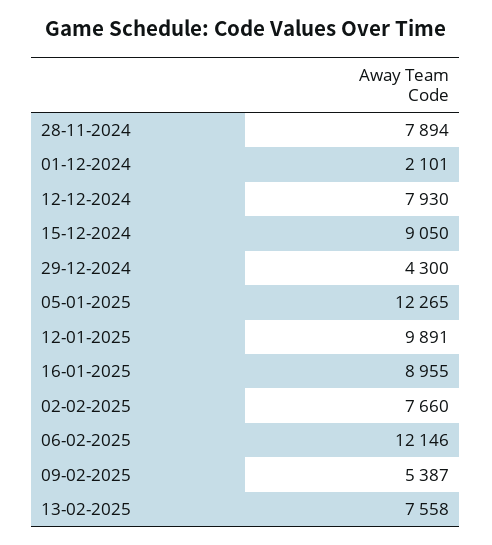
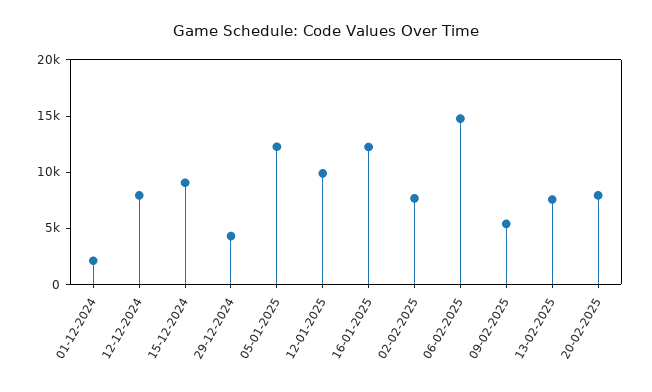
28-11-2024: 7894 -> none
16-01-2025: 8955 -> 12000
06-02-2025: 12146 -> 15000
20-02-2025: none -> 8000

